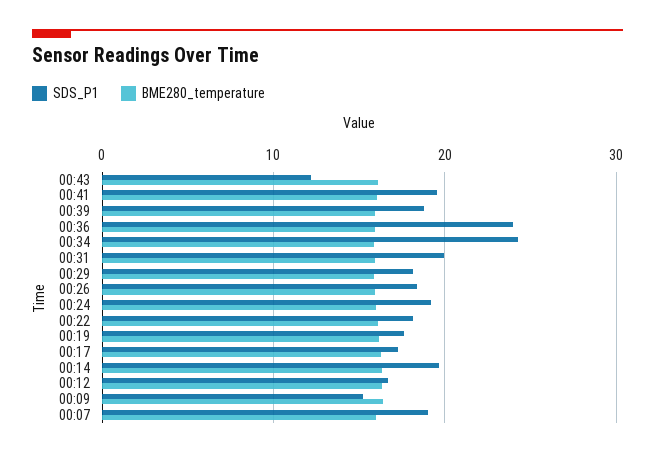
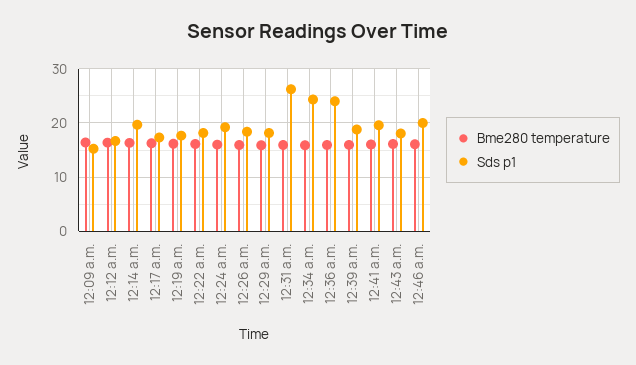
SDS_P1, 00:43: 12 -> 18
SDS_P1, 00:31: 20 -> 26
SDS_P1, 00:07: 19 -> none
BME280_temperature, 00:07: 16 -> none
BME280_temperature, 12:46 a.m.: none -> 16
SDS_P1, 12:46 a.m.: none -> 20

